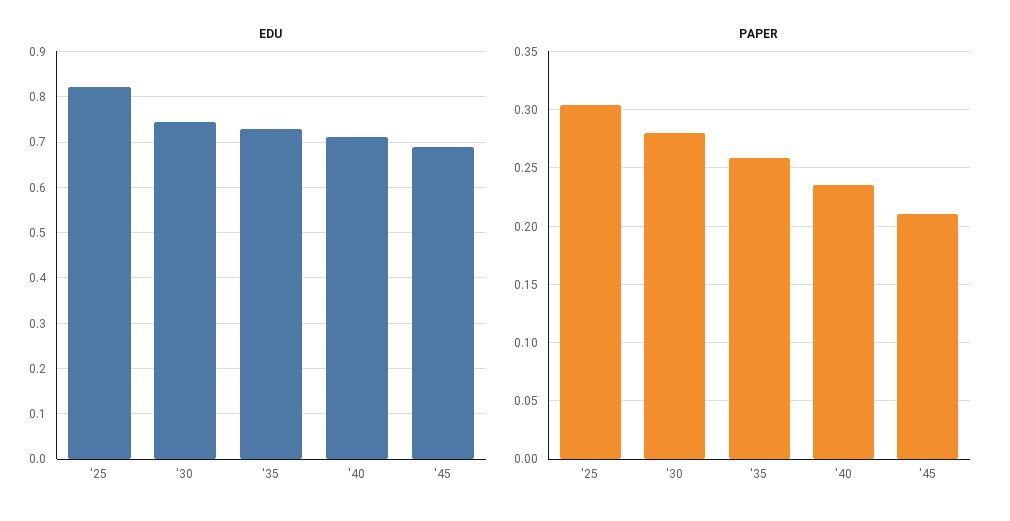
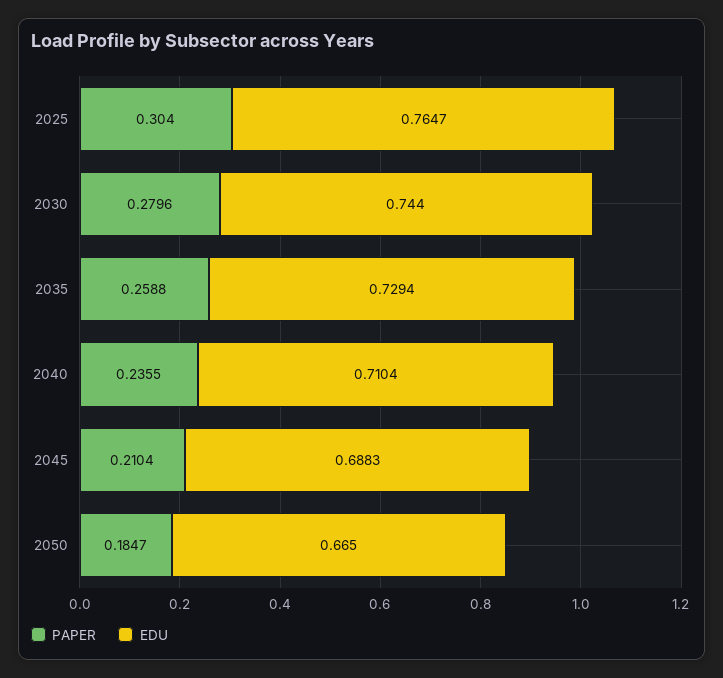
EDU, '25: 0.82 -> 0.7647
PAPER, 2050: none -> 0.1847
EDU, 2050: none -> 0.665

